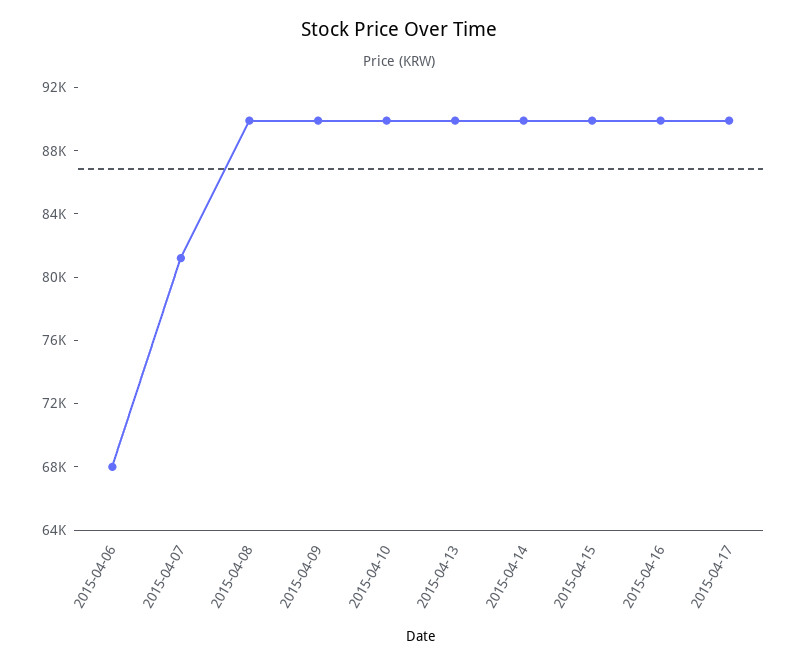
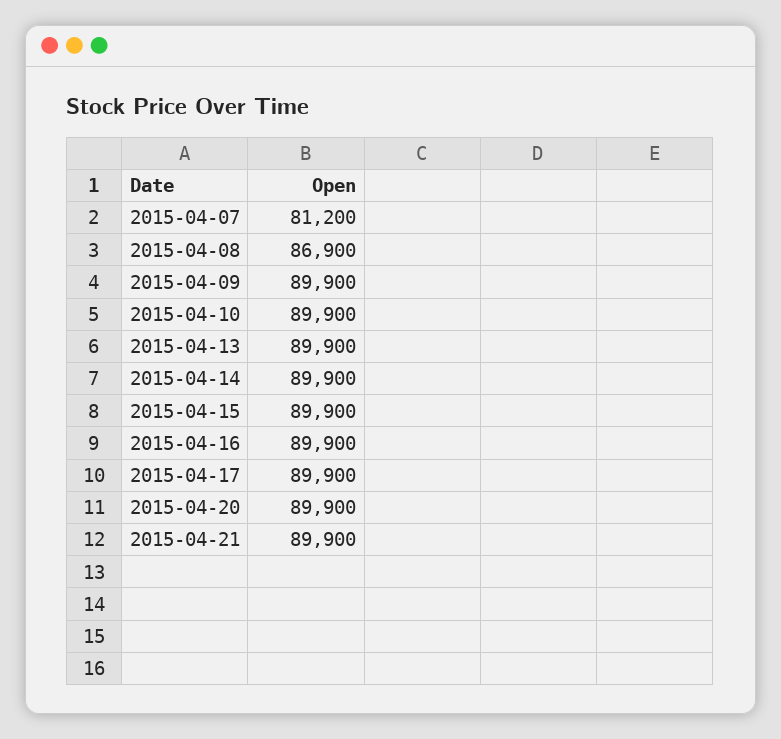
2015-04-06: 68000 -> none
2015-04-08: 90000 -> 86900
2015-04-20: none -> 89900
2015-04-21: none -> 89900

